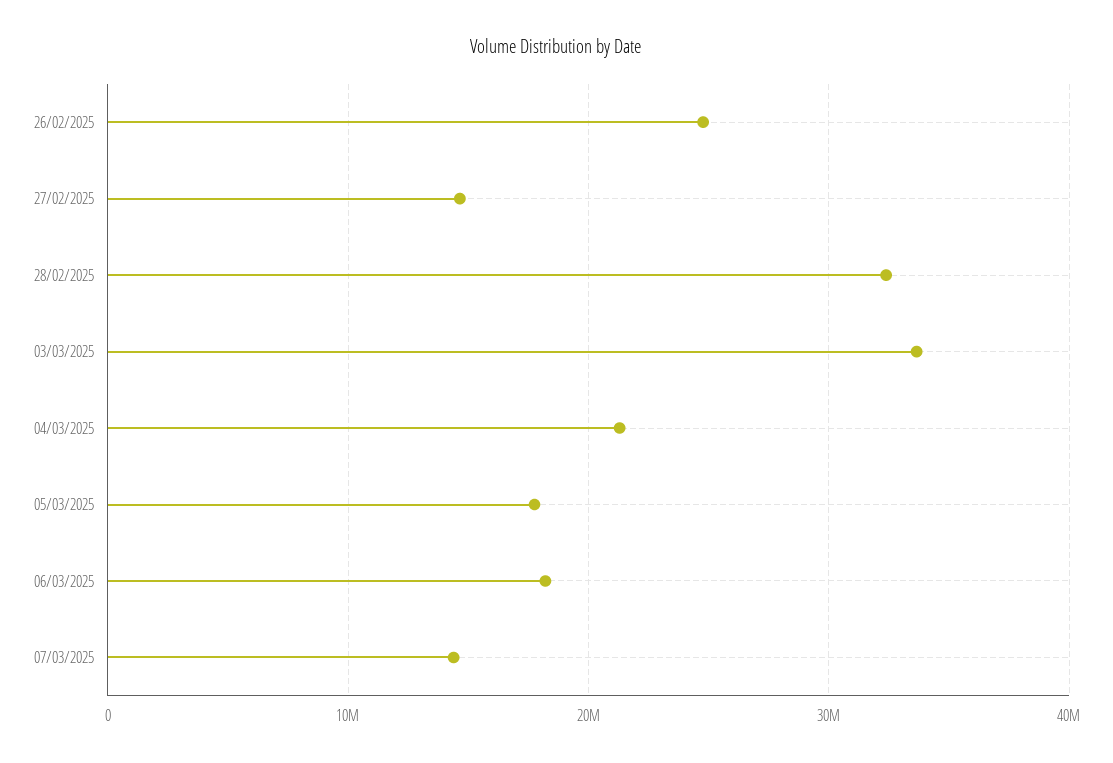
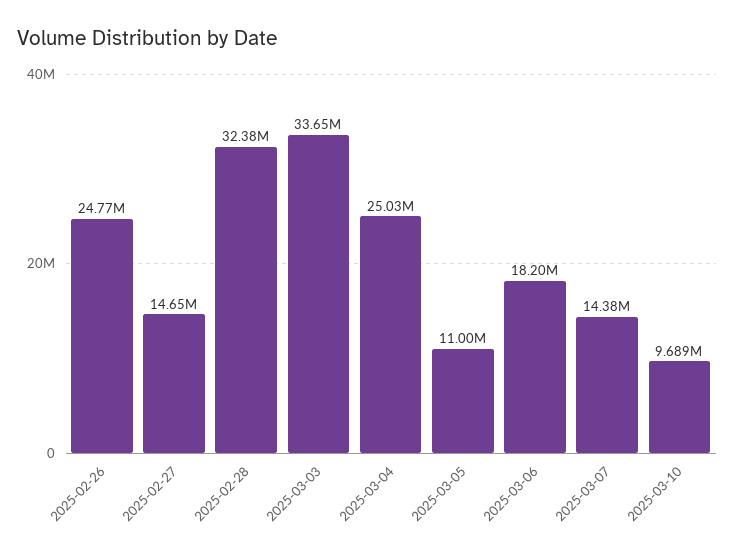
04/03/2025: 21000000 -> 25030000
05/03/2025: 18000000 -> 11000000
2025-03-10: none -> 9689000

